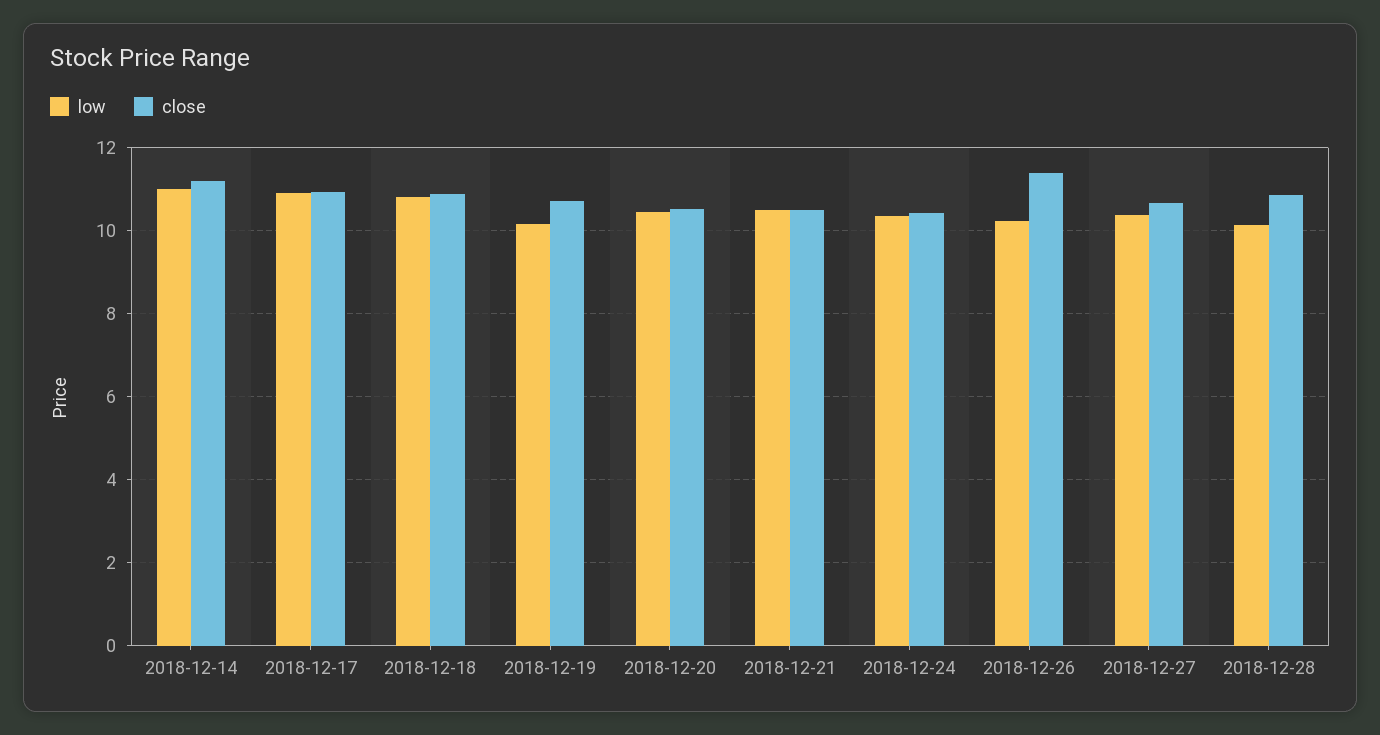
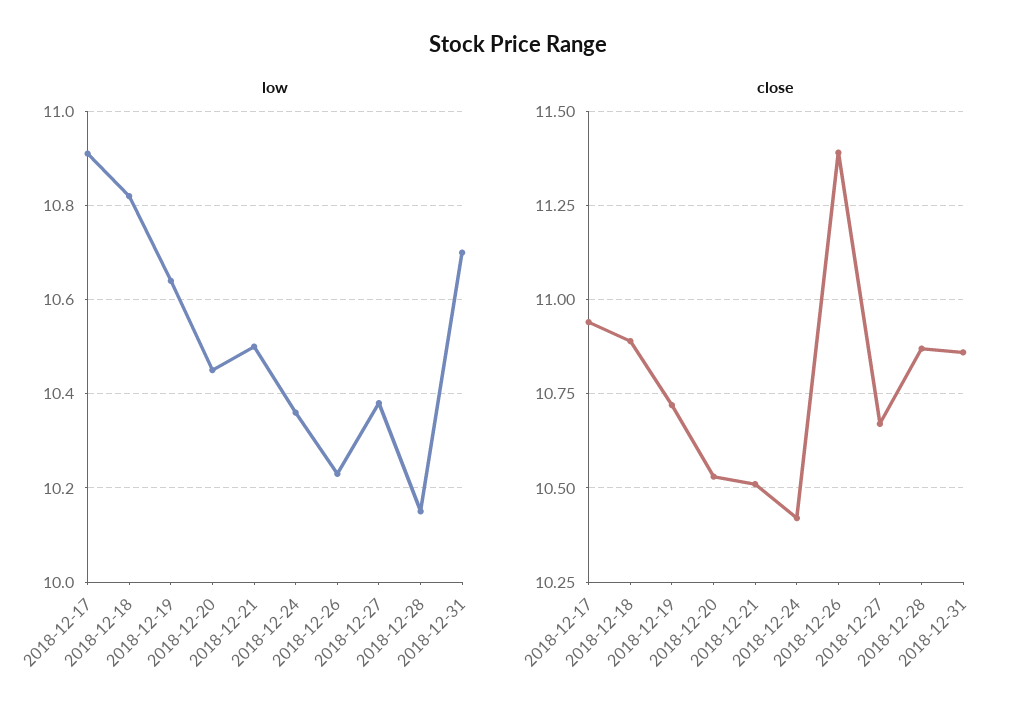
low, 2018-12-14: 11 -> none
close, 2018-12-14: 11.2 -> none
low, 2018-12-19: 10.2 -> 10.65
low, 2018-12-31: none -> 10.7
close, 2018-12-31: none -> 10.85

